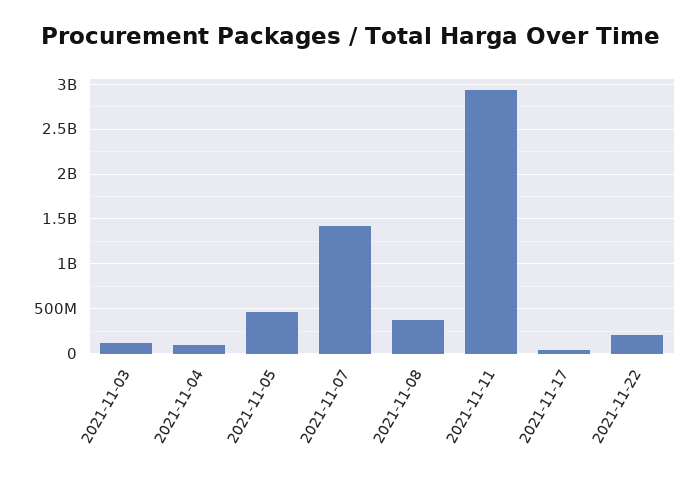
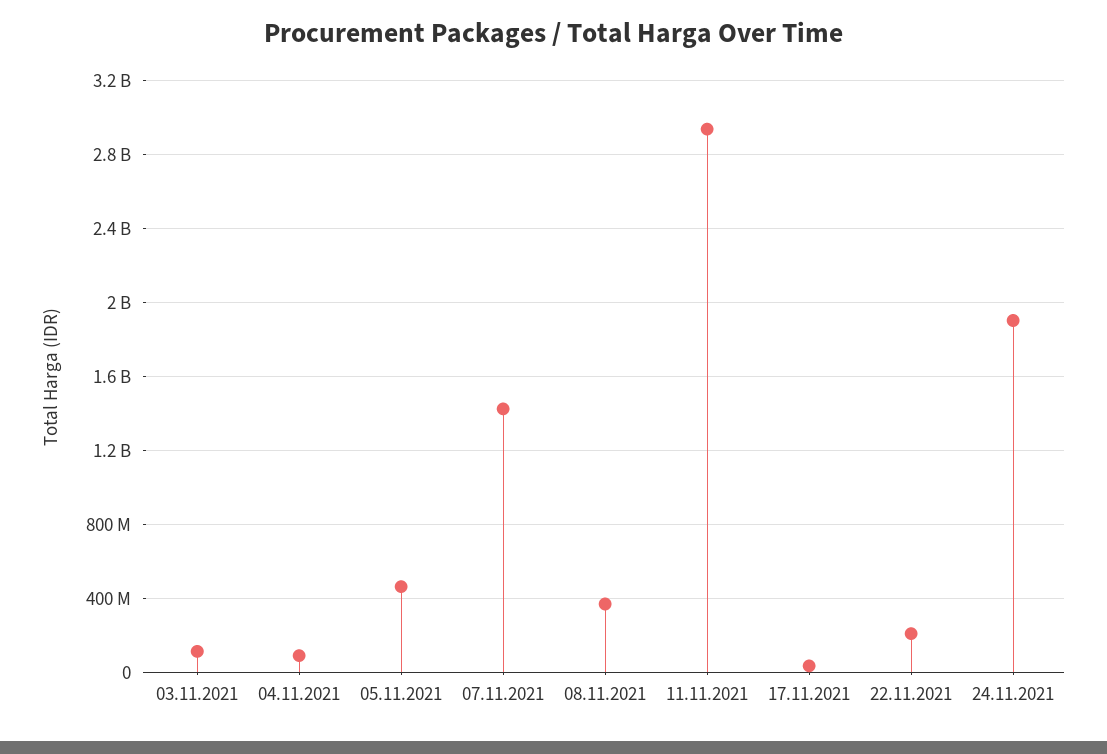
24.11.2021: none -> 1900000000

